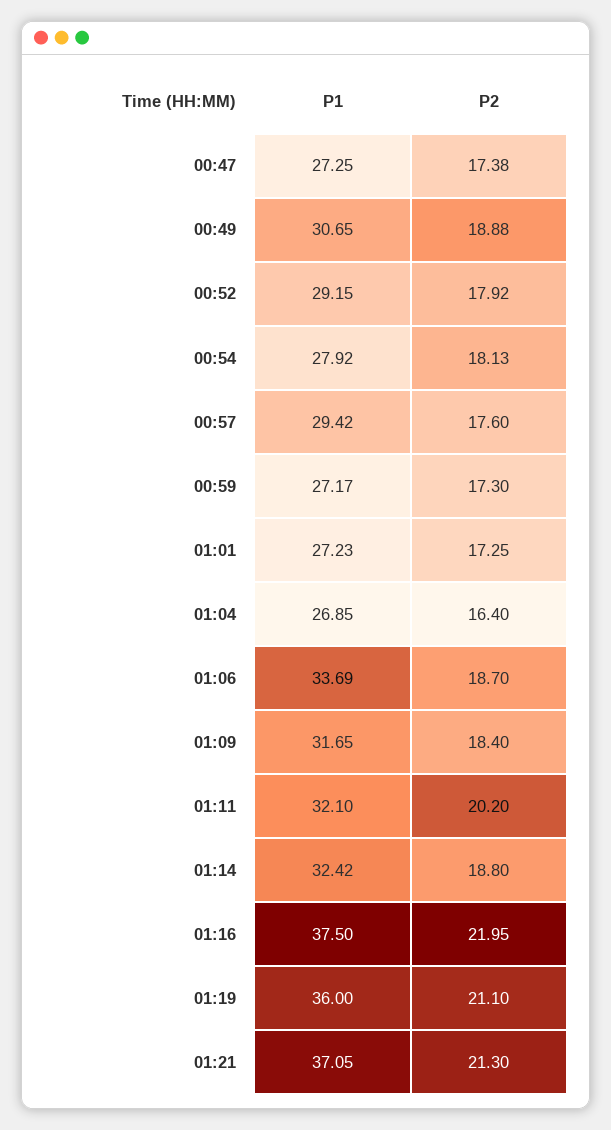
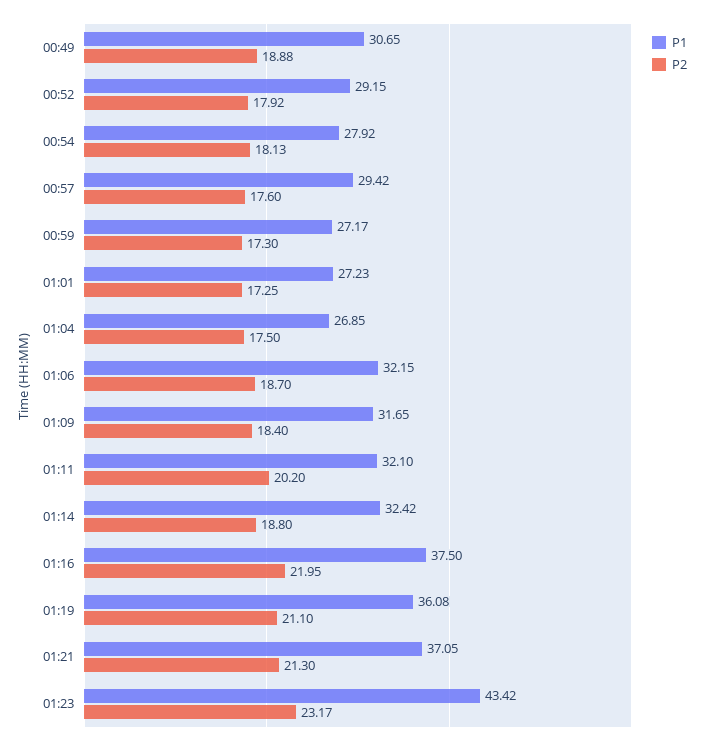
P1, 00:47: 27.25 -> none
P2, 00:47: 17.38 -> none
P2, 01:04: 16.4 -> 17.5
P1, 01:06: 33.69 -> 32.15
P1, 01:19: 36 -> 36.08
P1, 01:23: none -> 43.42
P2, 01:23: none -> 23.17

